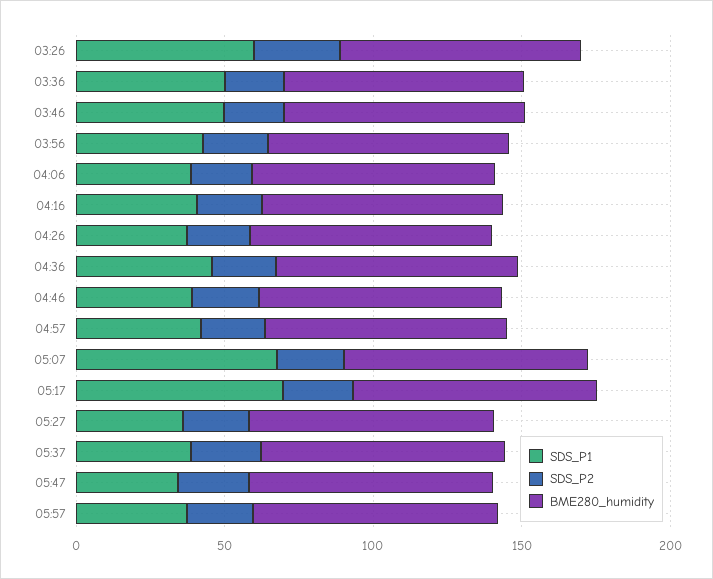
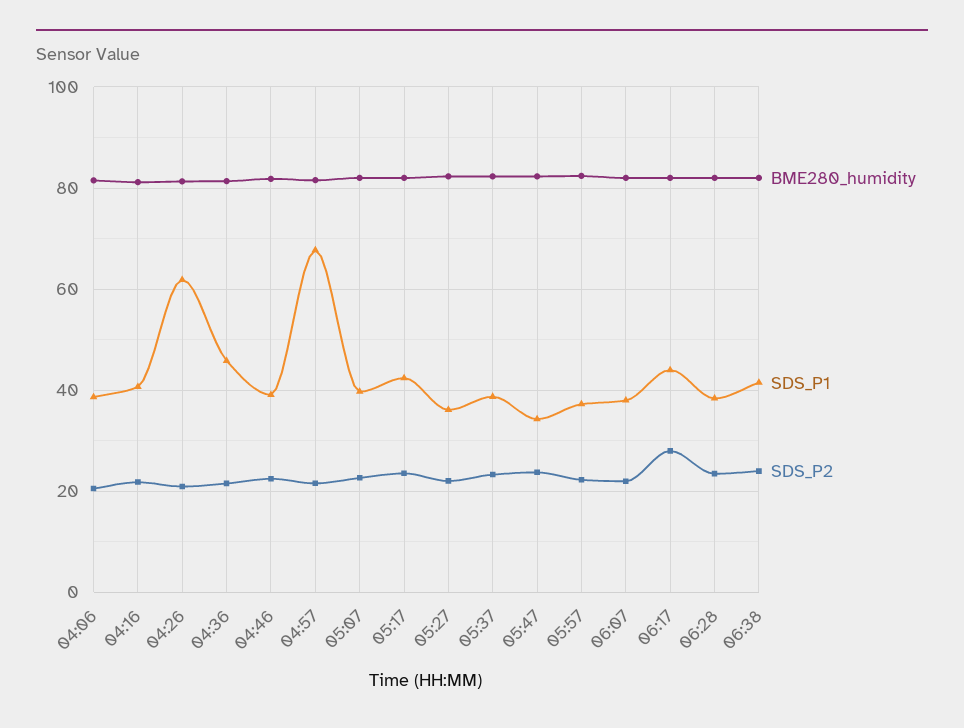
SDS_P1, 03:26: 60 -> none
SDS_P2, 03:26: 30 -> none
BME280_humidity, 03:26: 80 -> none
SDS_P1, 03:36: 50 -> none
SDS_P2, 03:36: 20 -> none
BME280_humidity, 03:36: 80 -> none
SDS_P1, 03:46: 50 -> none
SDS_P2, 03:46: 20 -> none
BME280_humidity, 03:46: 80 -> none
SDS_P1, 03:56: 40 -> none
SDS_P2, 03:56: 20 -> none
BME280_humidity, 03:56: 80 -> none
SDS_P1, 04:26: 40 -> 62
SDS_P1, 04:57: 40 -> 68
SDS_P1, 05:07: 70 -> 40
SDS_P1, 05:17: 70 -> 42
BME280_humidity, 06:07: none -> 82
SDS_P1, 06:07: none -> 38
SDS_P2, 06:07: none -> 22
BME280_humidity, 06:17: none -> 82
SDS_P1, 06:17: none -> 44
SDS_P2, 06:17: none -> 28
BME280_humidity, 06:28: none -> 82
SDS_P1, 06:28: none -> 38
SDS_P2, 06:28: none -> 24
BME280_humidity, 06:38: none -> 82
SDS_P1, 06:38: none -> 42
SDS_P2, 06:38: none -> 24

